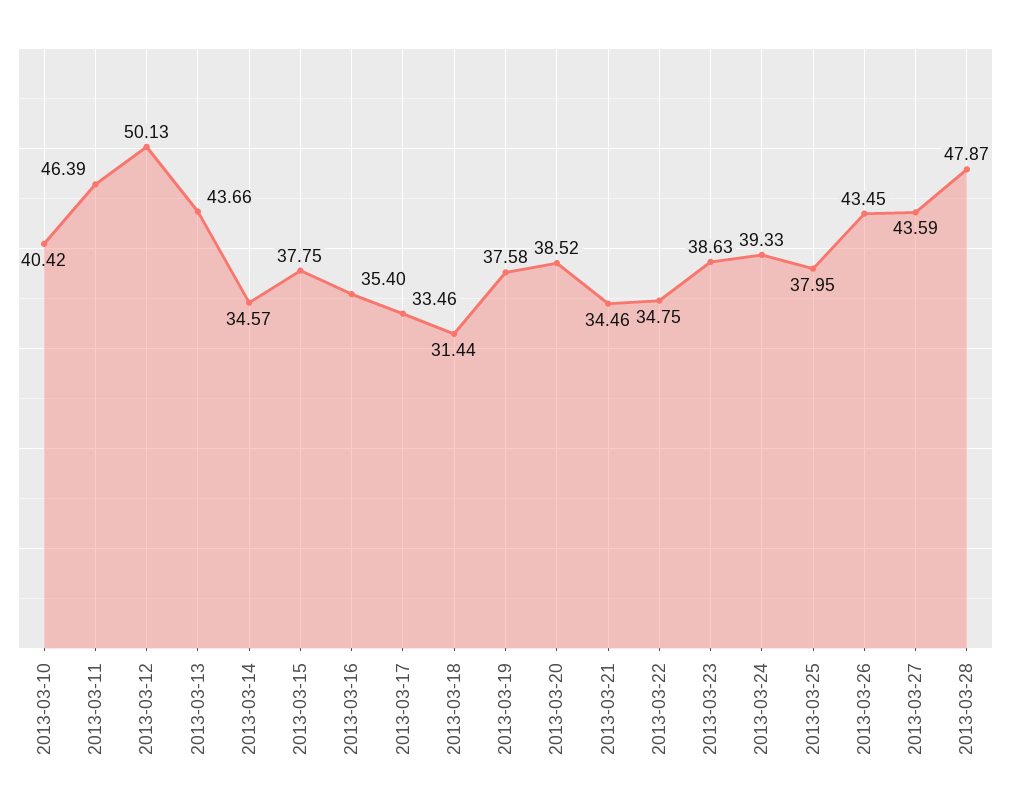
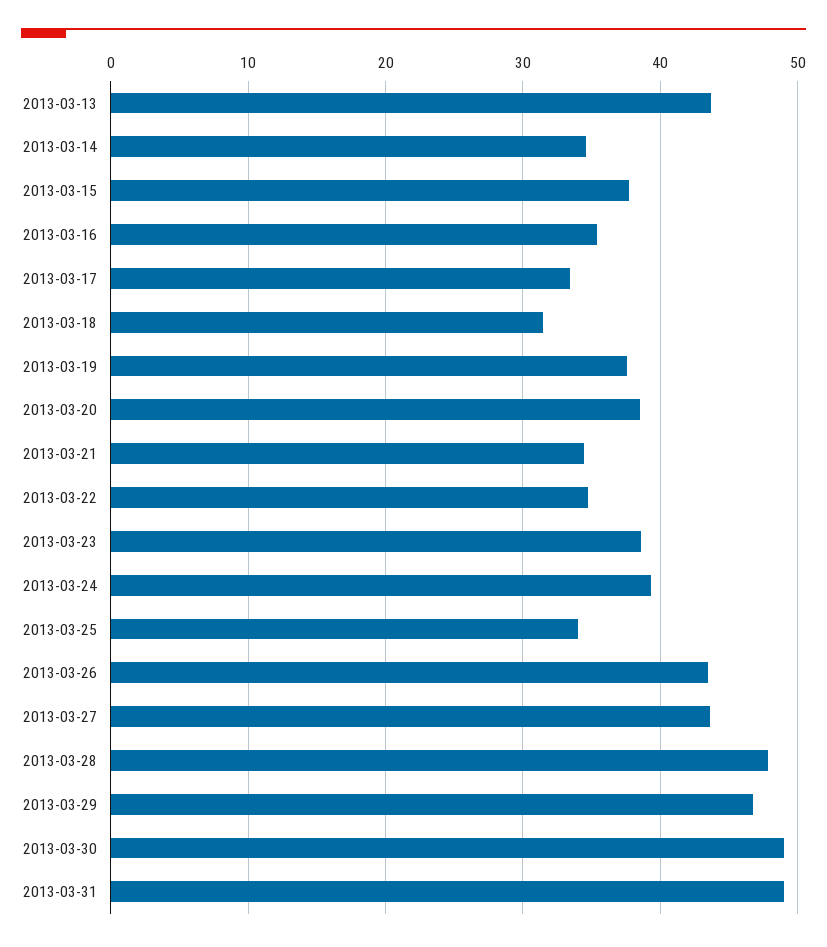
2013-03-10: 40.42 -> none
2013-03-11: 46.39 -> none
2013-03-12: 50.13 -> none
2013-03-25: 37.95 -> 34
2013-03-29: none -> 47
2013-03-30: none -> 49
2013-03-31: none -> 49

